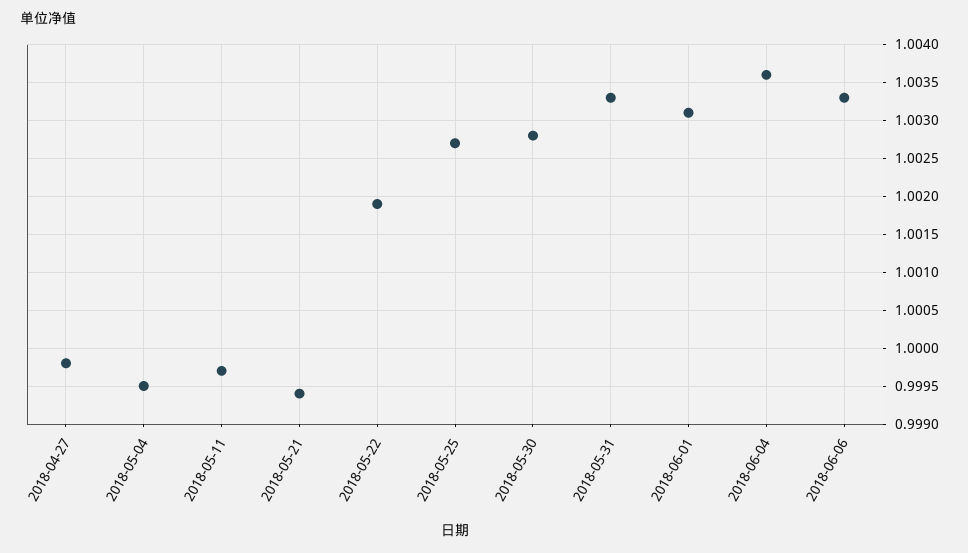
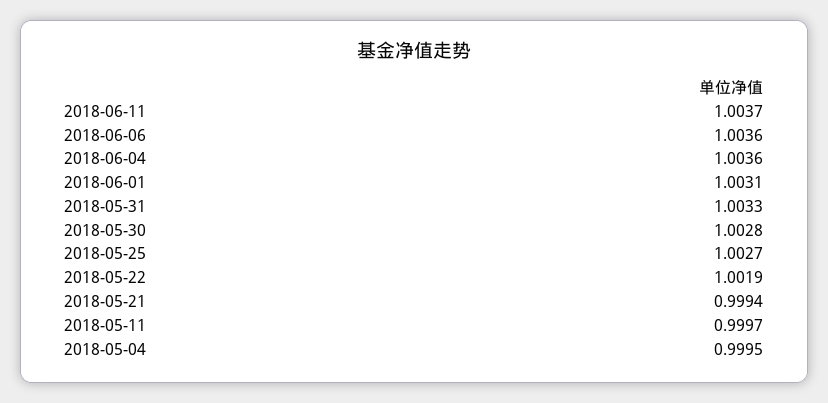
2018-04-27: 0.9998 -> none
2018-06-06: 1.0033 -> 1.0036
2018-06-11: none -> 1.0037

